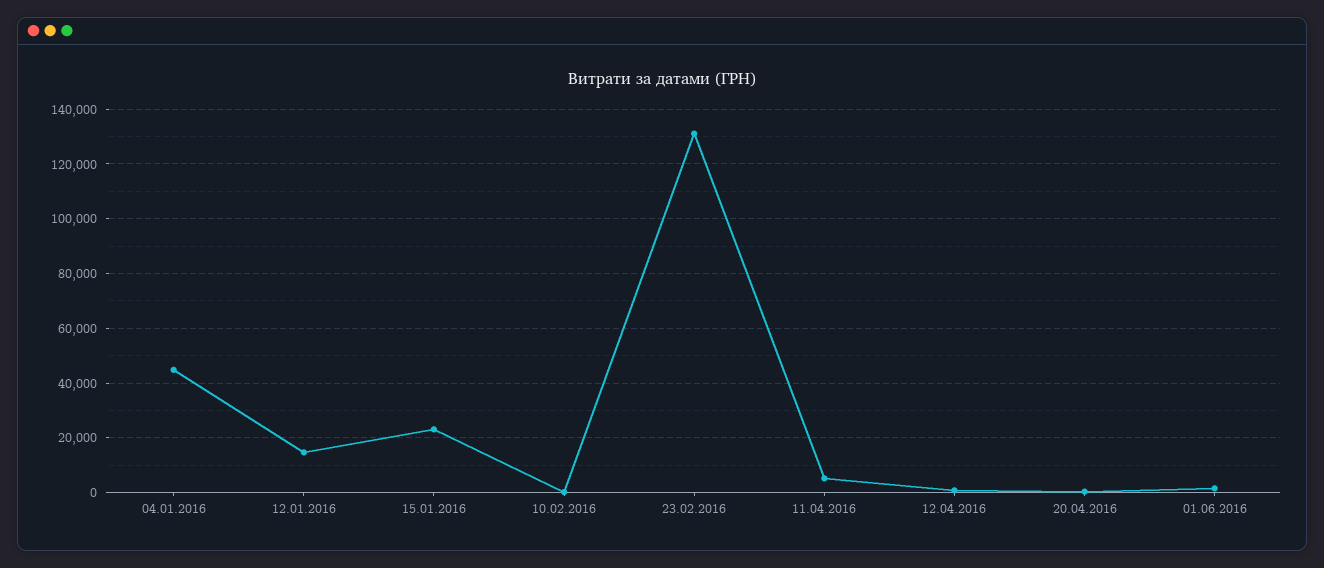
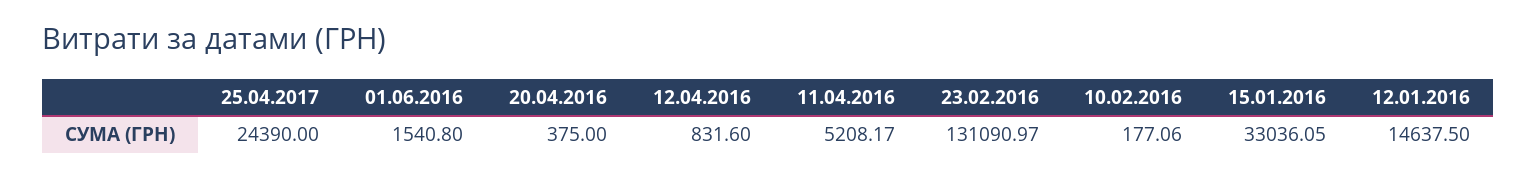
04.01.2016: 45000 -> none
15.01.2016: 22500 -> 33036.05
25.04.2017: none -> 24390

